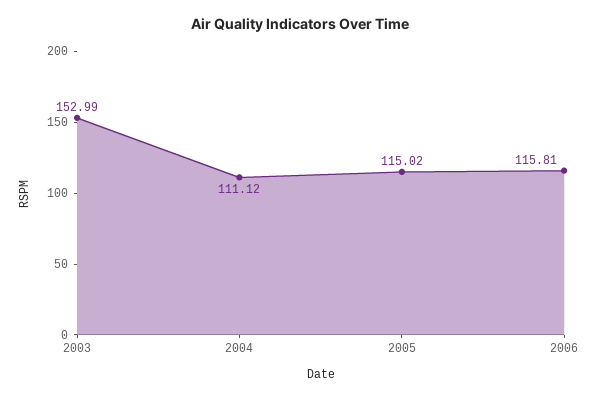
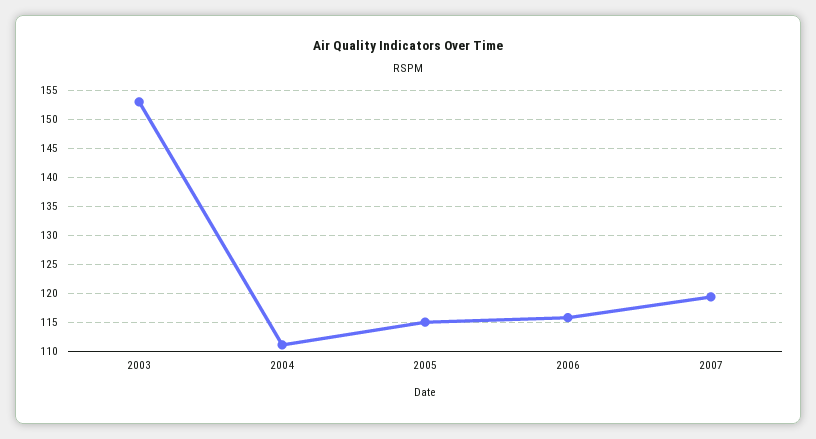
2007: none -> 120

